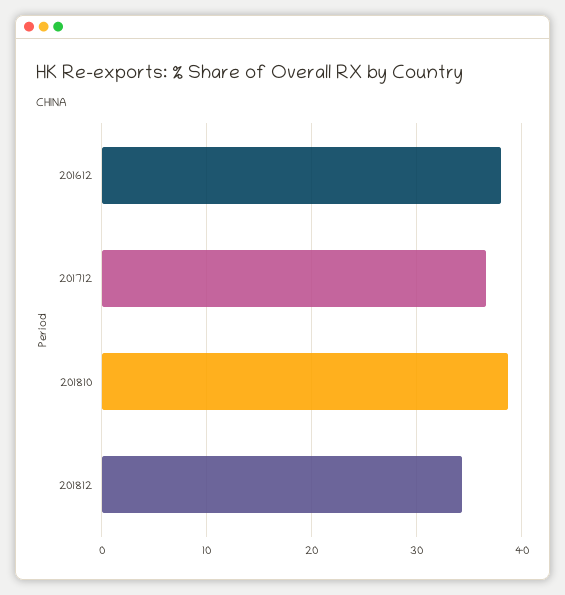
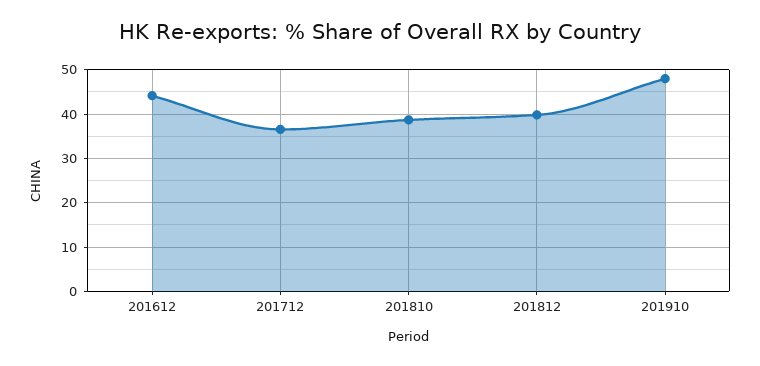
201612: 38 -> 44
201812: 34 -> 40
201910: none -> 48

